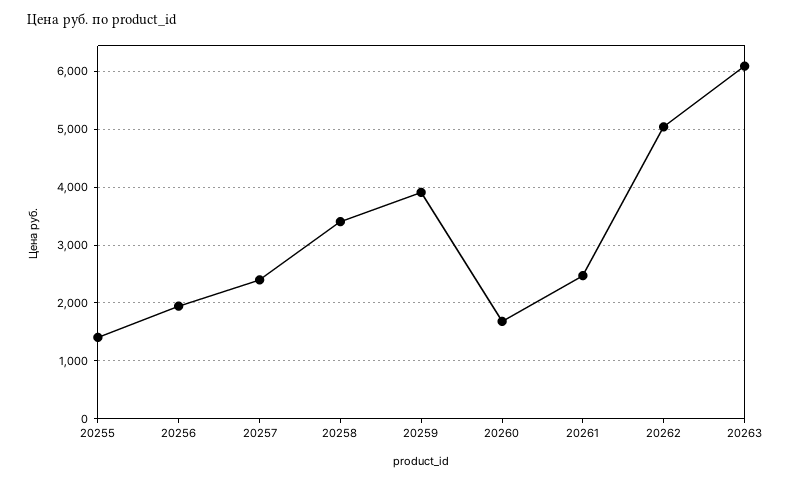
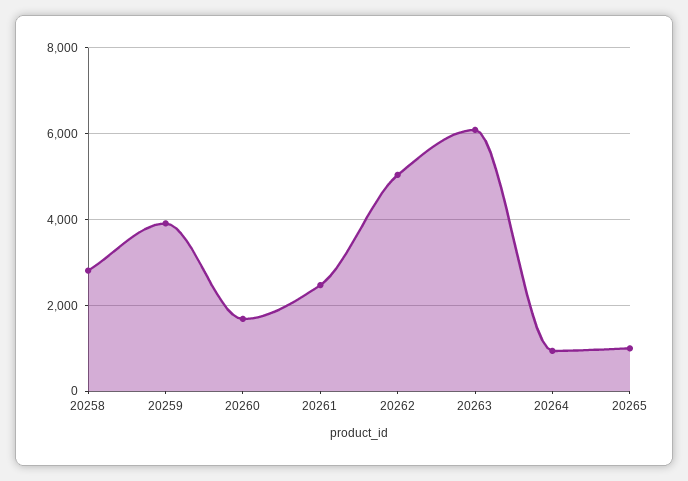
20255: 1400 -> none
20256: 2000 -> none
20257: 2400 -> none
20258: 3400 -> 2800
20264: none -> 1000
20265: none -> 1000

